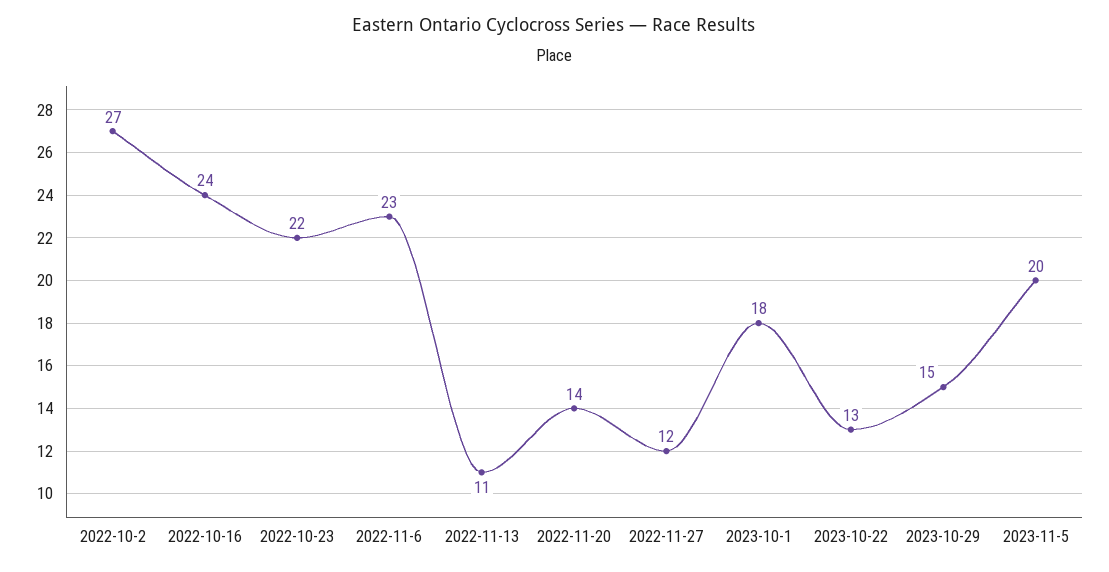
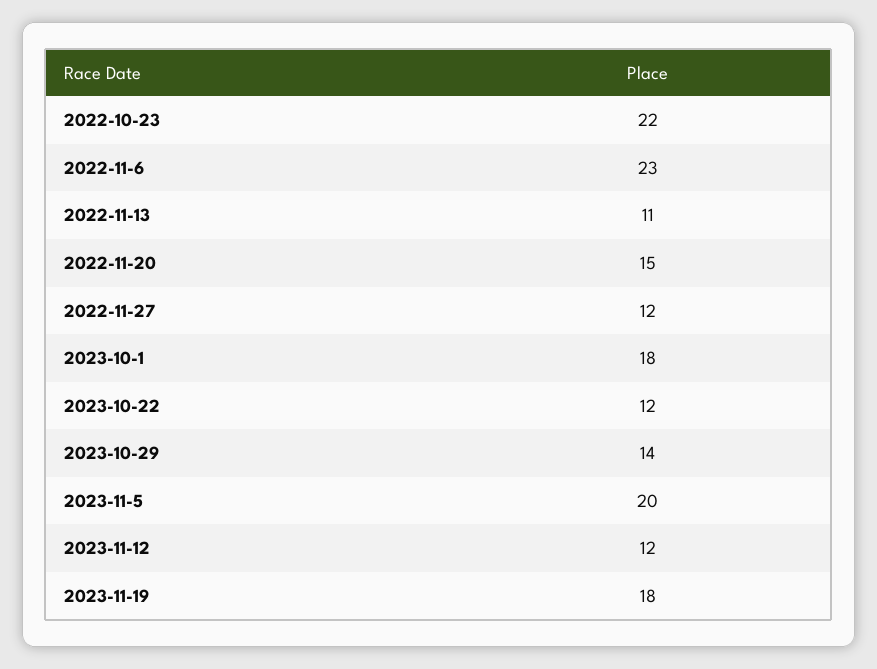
2022-10-2: 27 -> none
2022-10-16: 24 -> none
2022-11-20: 14 -> 15
2023-10-22: 13 -> 12
2023-10-29: 15 -> 14
2023-11-12: none -> 12
2023-11-19: none -> 18

